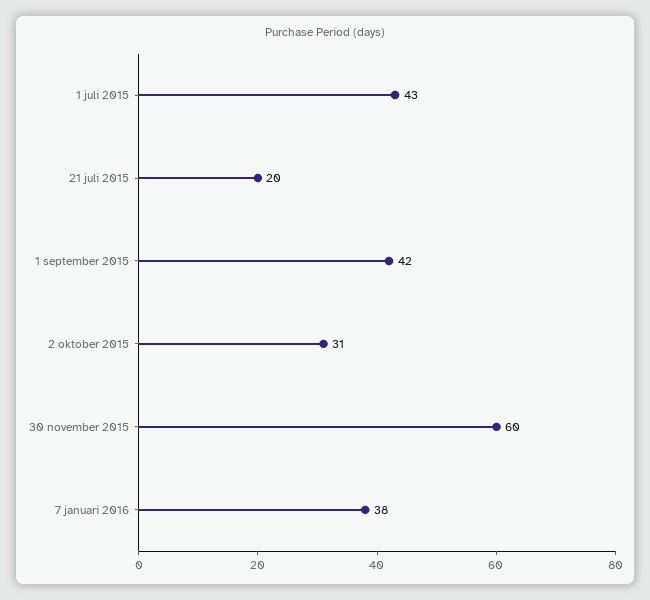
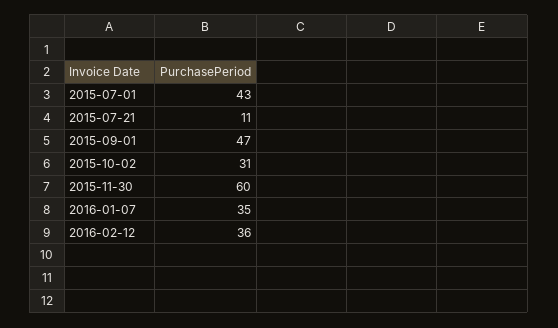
21 juli 2015: 20 -> 11
1 september 2015: 42 -> 47
7 januari 2016: 38 -> 35
2016-02-12: none -> 36

